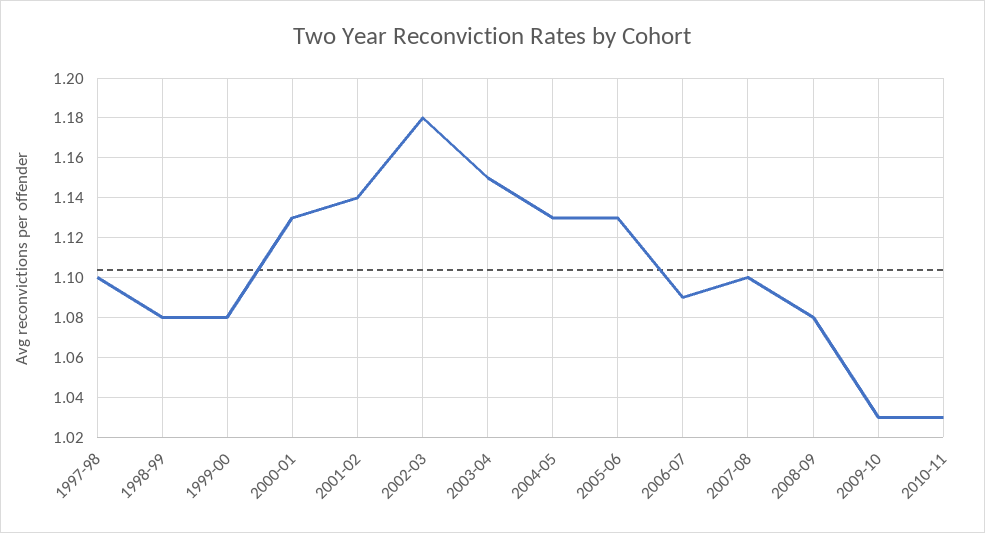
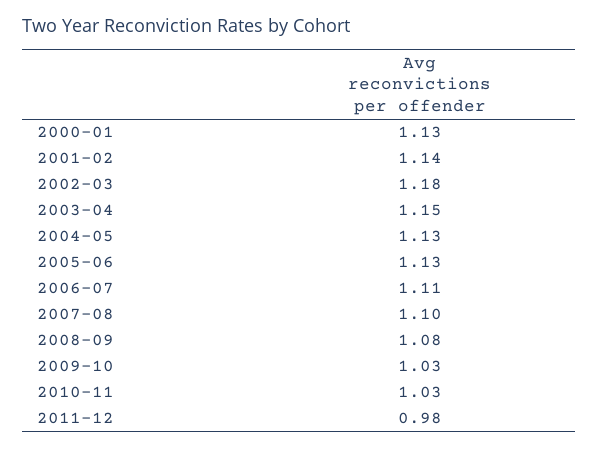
1997-98: 1.1 -> none
1998-99: 1.08 -> none
1999-00: 1.08 -> none
2006-07: 1.09 -> 1.11
2011-12: none -> 0.98

